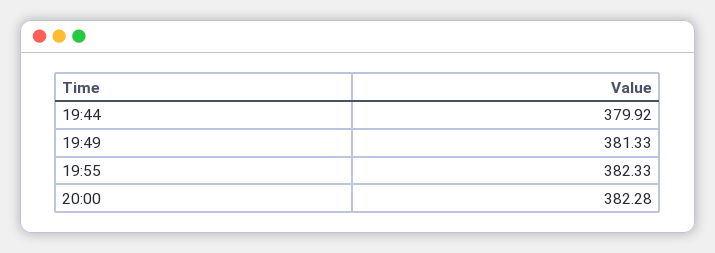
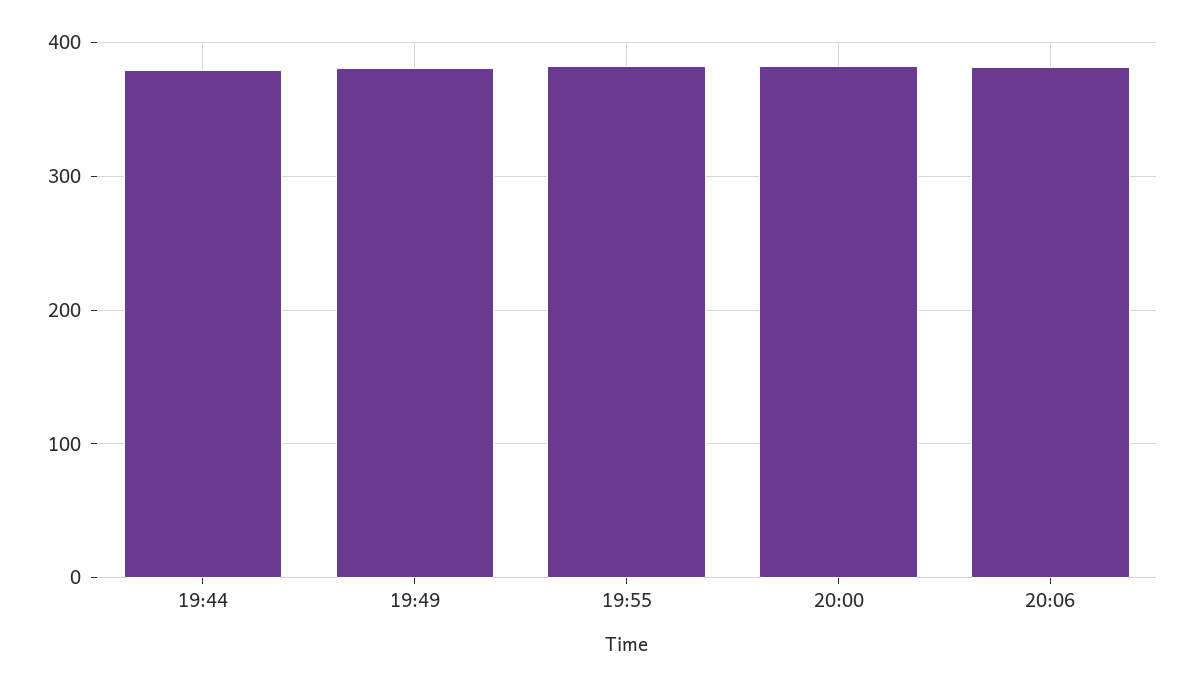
20:06: none -> 380

